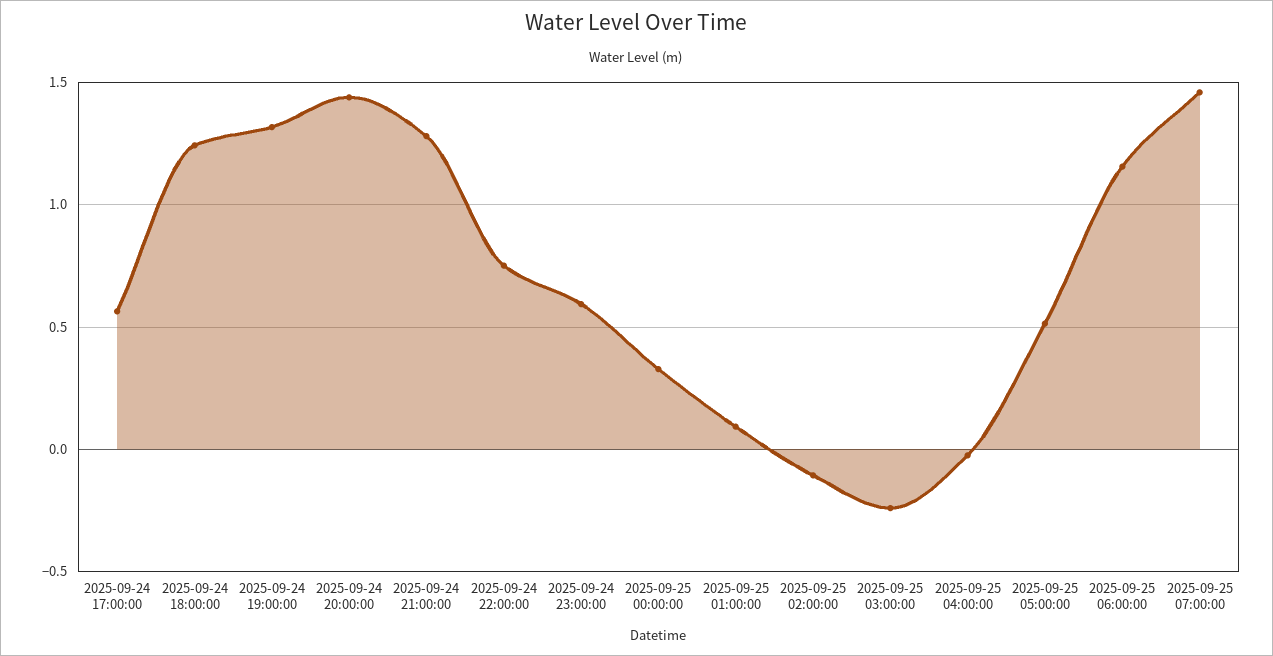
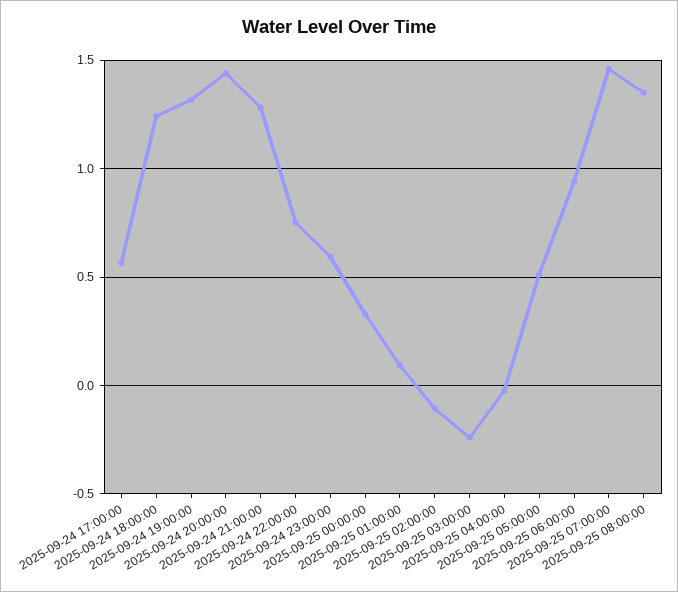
2025-09-25 06:00:00: 1.15 -> 0.95
2025-09-25 08:00:00: none -> 1.35

